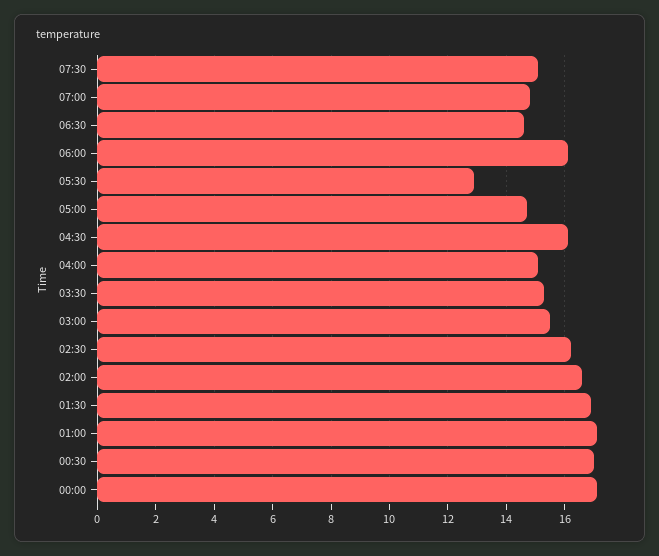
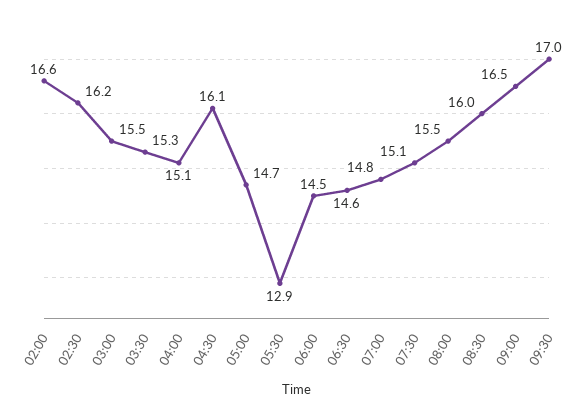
06:00: 16 -> 14.5
01:30: 17 -> none
01:00: 17 -> none
00:30: 17 -> none
00:00: 17 -> none
08:00: none -> 15.5
08:30: none -> 16
09:00: none -> 16.5
09:30: none -> 17

